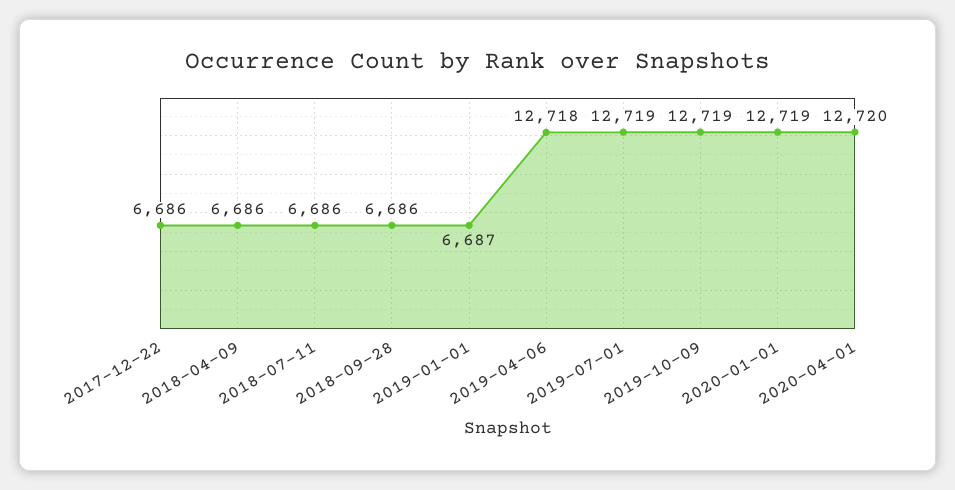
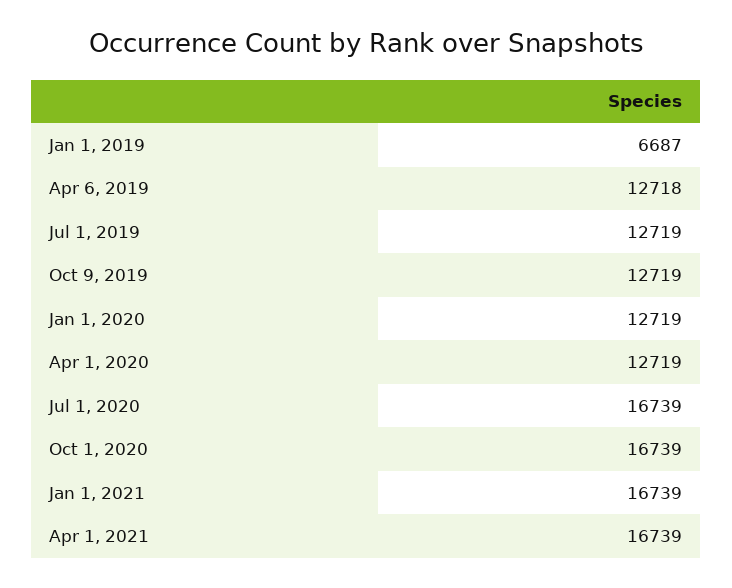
2017-12-22: 6686 -> none
2018-04-09: 6686 -> none
2018-07-11: 6686 -> none
2018-09-28: 6686 -> none
2020-04-01: 12720 -> 12719
Jul 1, 2020: none -> 16739
Oct 1, 2020: none -> 16739
Jan 1, 2021: none -> 16739
Apr 1, 2021: none -> 16739

